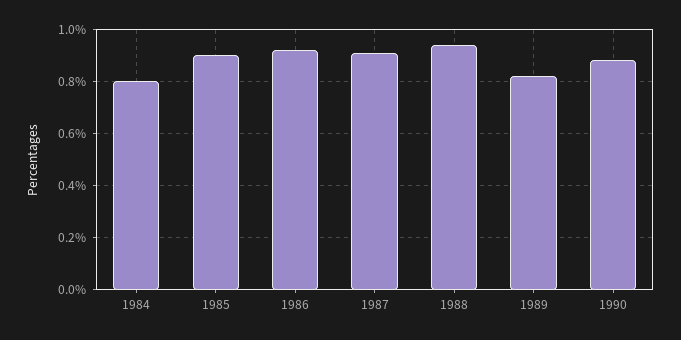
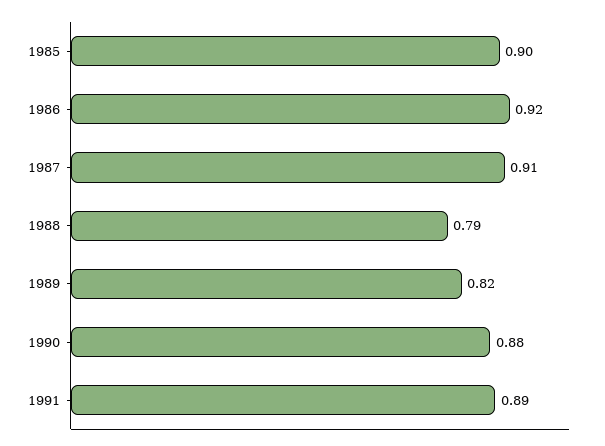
1984: 0.8 -> none
1988: 0.95 -> 0.79
1991: none -> 0.89

